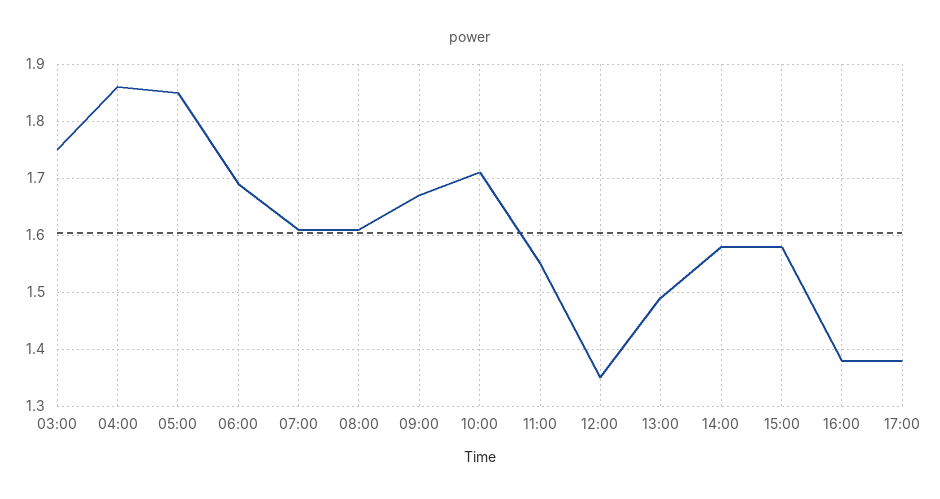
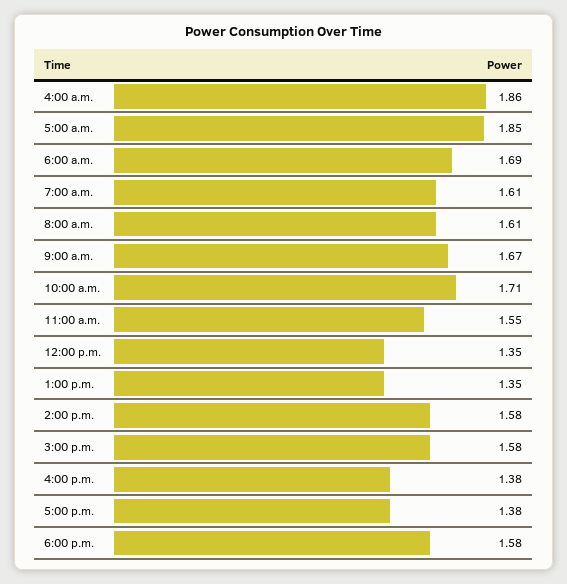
03:00: 1.75 -> none
13:00: 1.5 -> 1.35
6:00 p.m.: none -> 1.58

